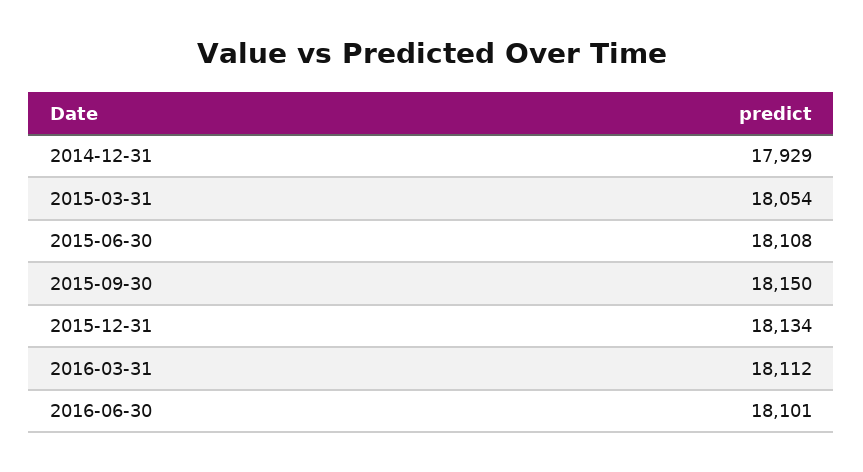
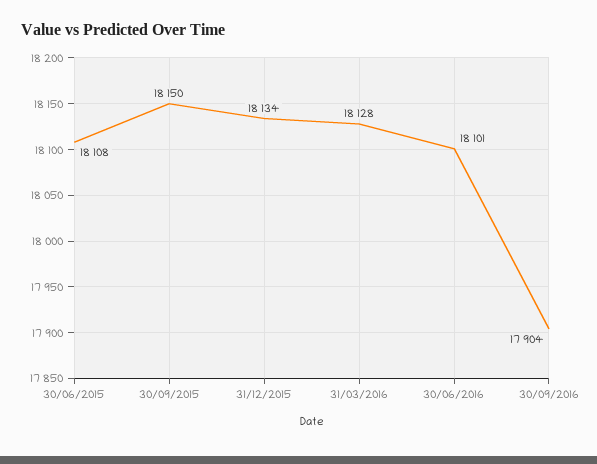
2014-12-31: 17929 -> none
2015-03-31: 18054 -> none
2016-03-31: 18112 -> 18128
30/09/2016: none -> 17904

